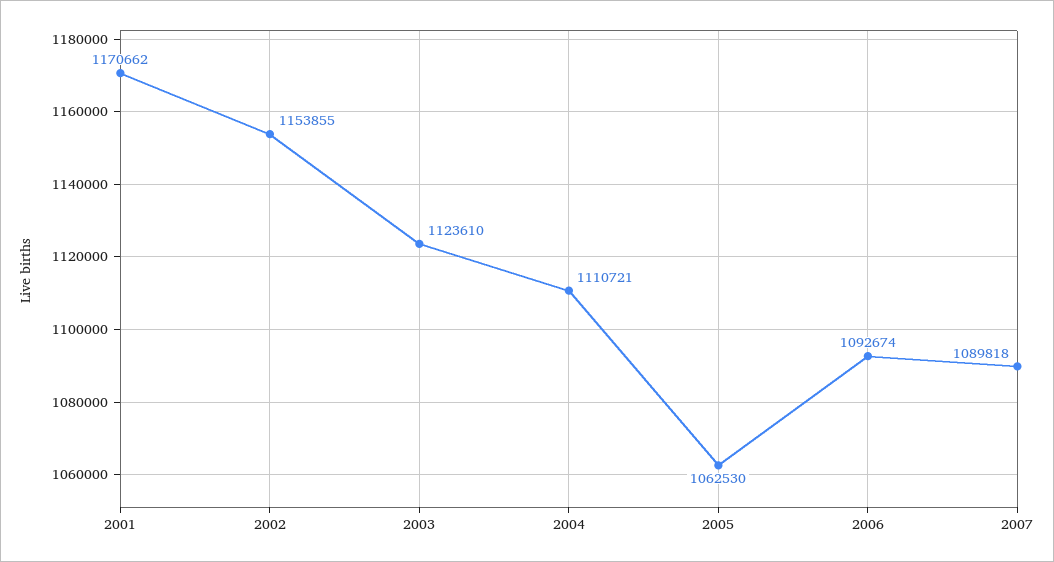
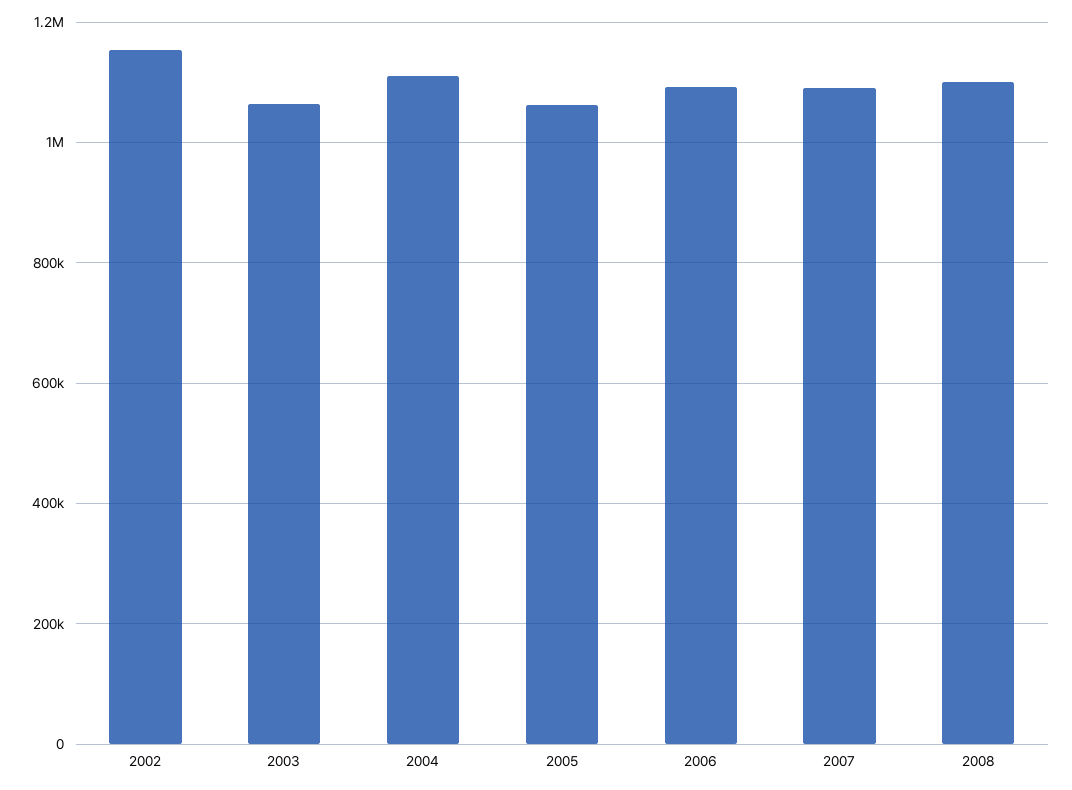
2001: 1170662 -> none
2003: 1123610 -> 1060000
2008: none -> 1100000

